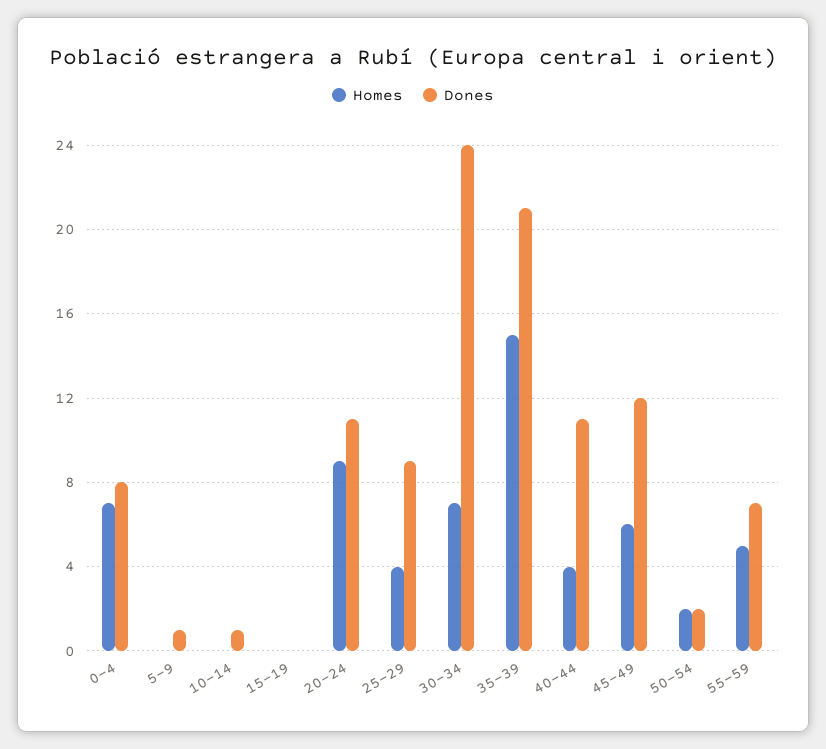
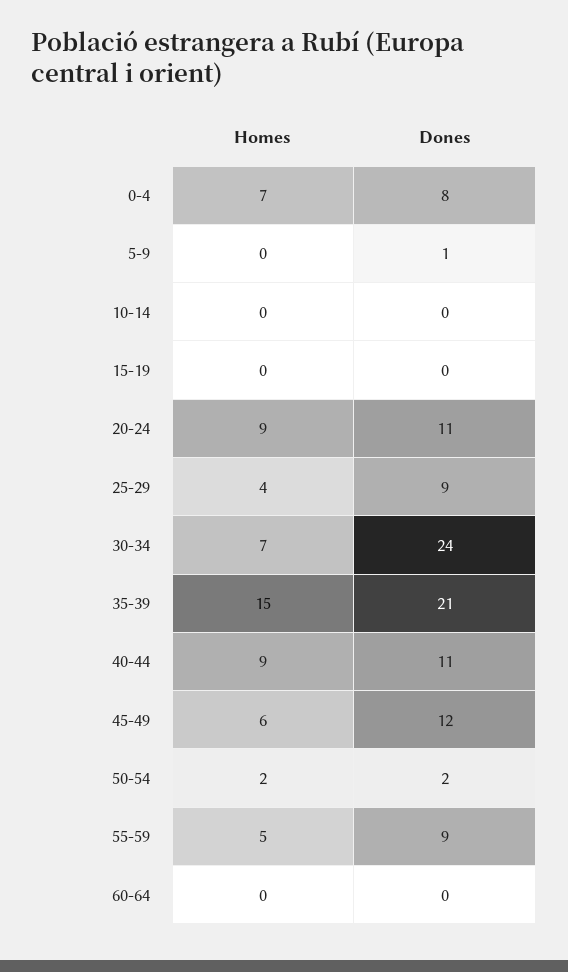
Dones, 10-14: 1 -> 0
Homes, 40-44: 4 -> 9
Dones, 55-59: 7 -> 9
Homes, 60-64: none -> 0
Dones, 60-64: none -> 0

